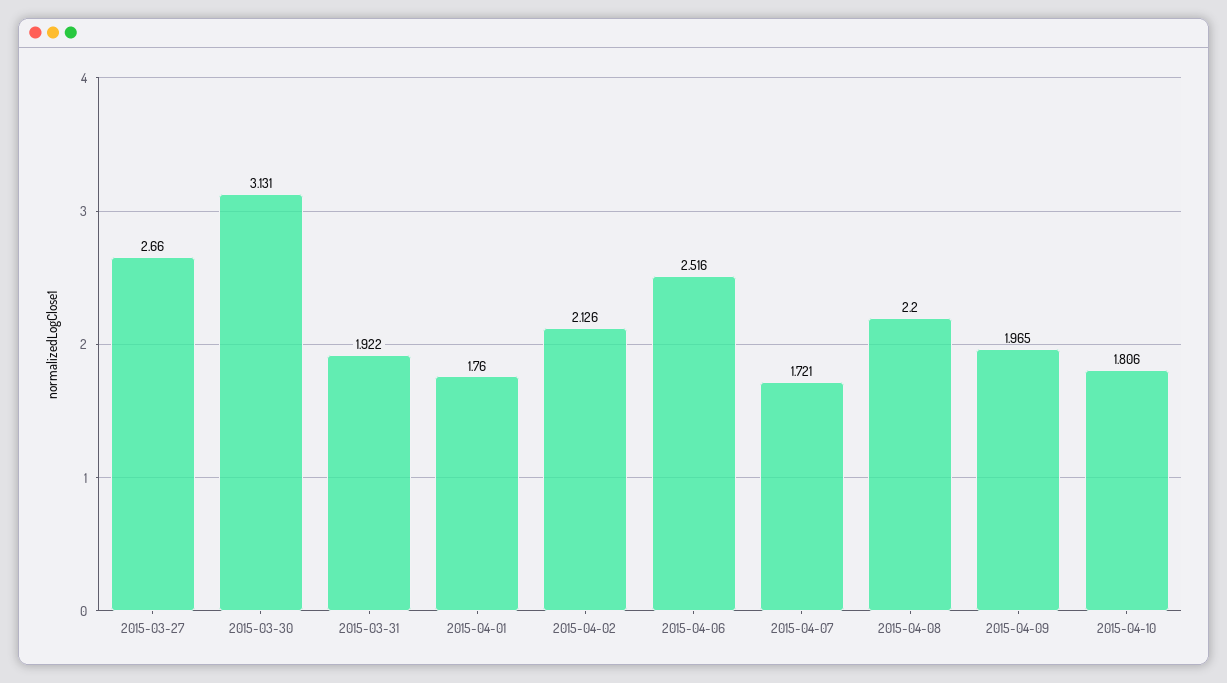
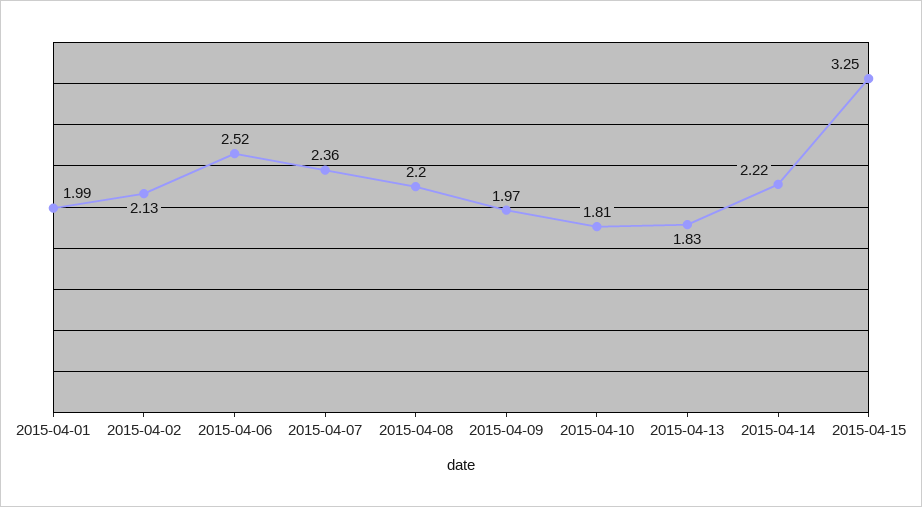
2015-03-27: 2.66 -> none
2015-03-30: 3.131 -> none
2015-03-31: 1.922 -> none
2015-04-01: 1.76 -> 1.99
2015-04-07: 1.721 -> 2.36
2015-04-13: none -> 1.83
2015-04-14: none -> 2.22
2015-04-15: none -> 3.25

